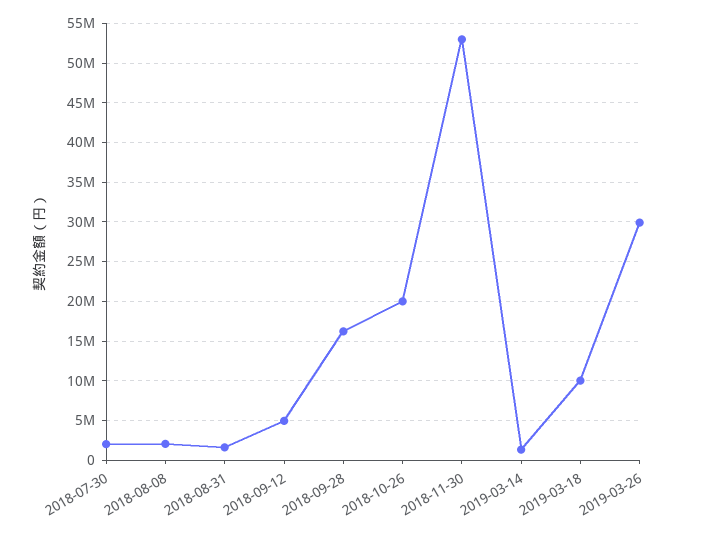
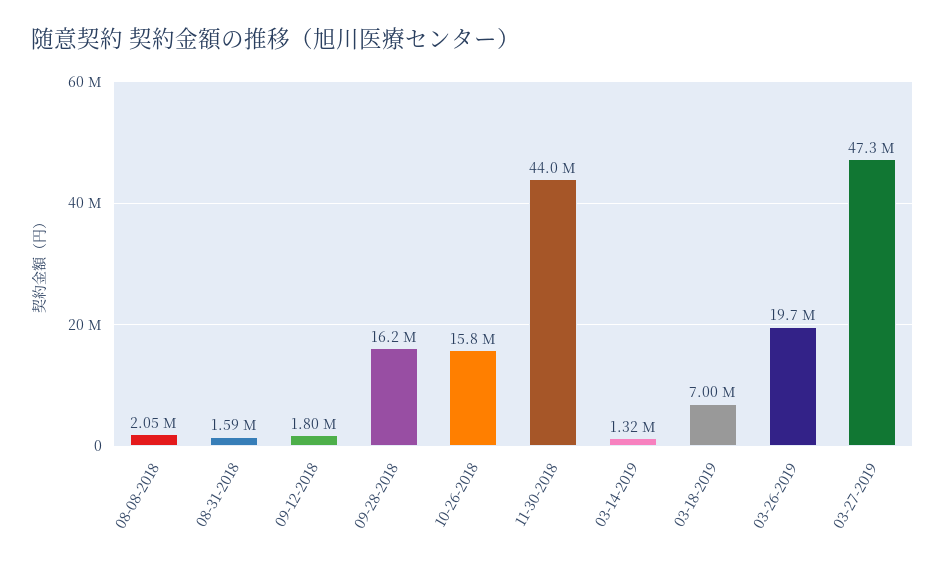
2018-07-30: 2000000 -> none
2018-09-12: 5000000 -> 1800000
2018-10-26: 20000000 -> 15800000
2018-11-30: 53000000 -> 44000000
2019-03-18: 10000000 -> 7000000
2019-03-26: 30000000 -> 19700000
03-27-2019: none -> 47300000

